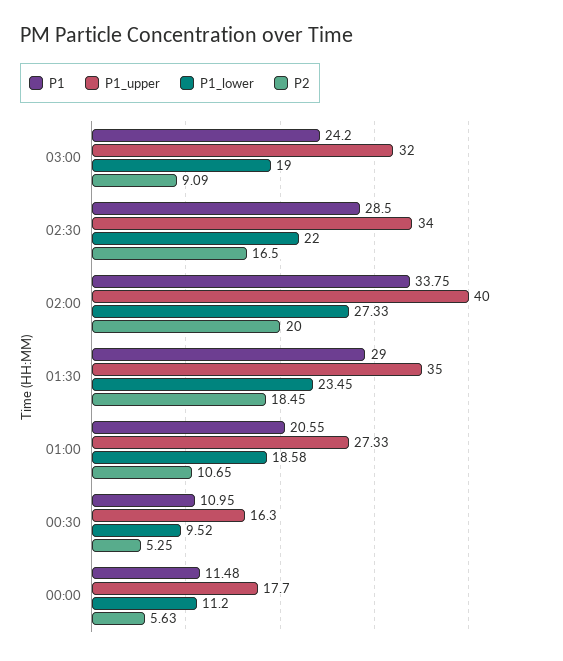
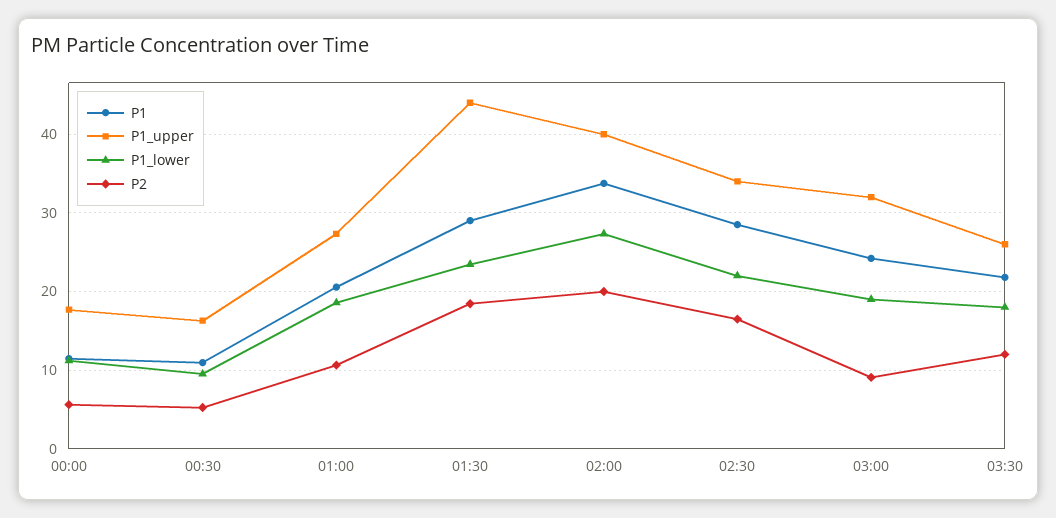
P1_upper, 01:30: 35 -> 44
P1, 03:30: none -> 22
P1_upper, 03:30: none -> 26
P1_lower, 03:30: none -> 18
P2, 03:30: none -> 12

